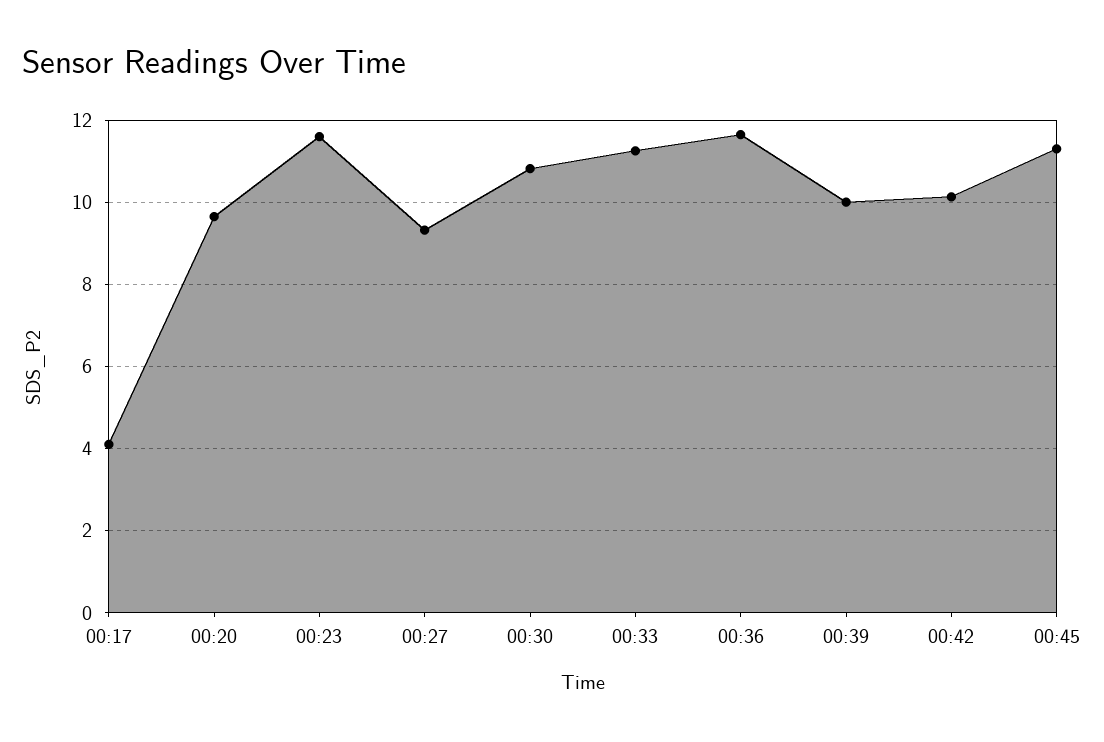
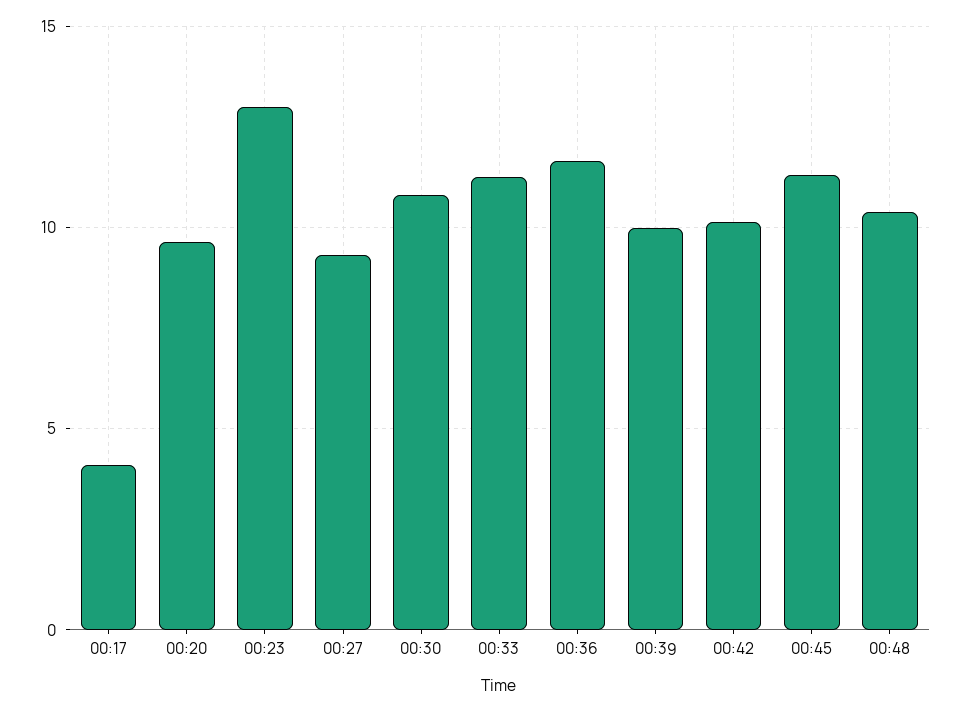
00:23: 11.6 -> 13
00:48: none -> 10.5

